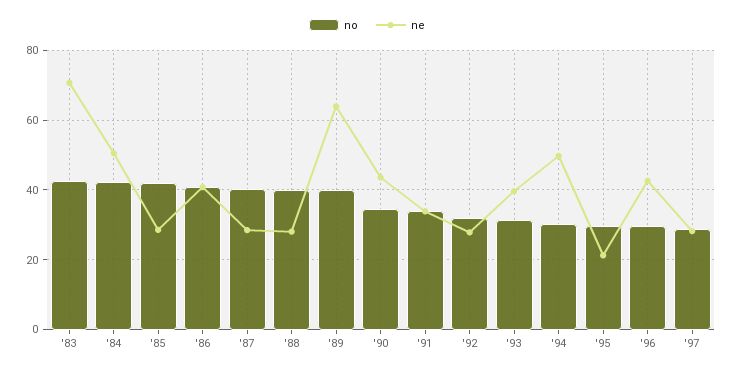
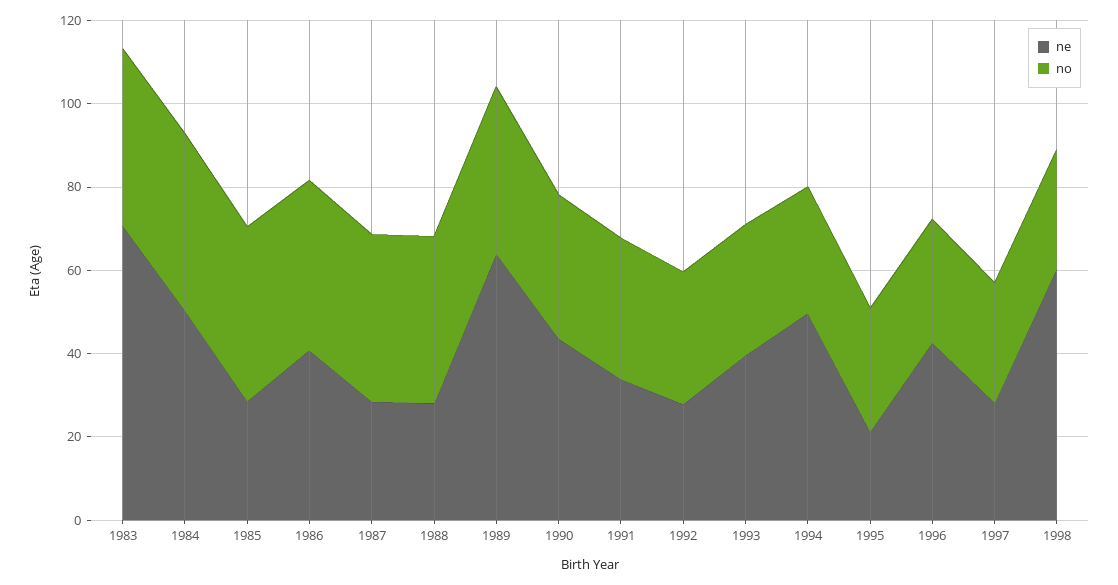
ne, 1998: none -> 60
no, 1998: none -> 30

